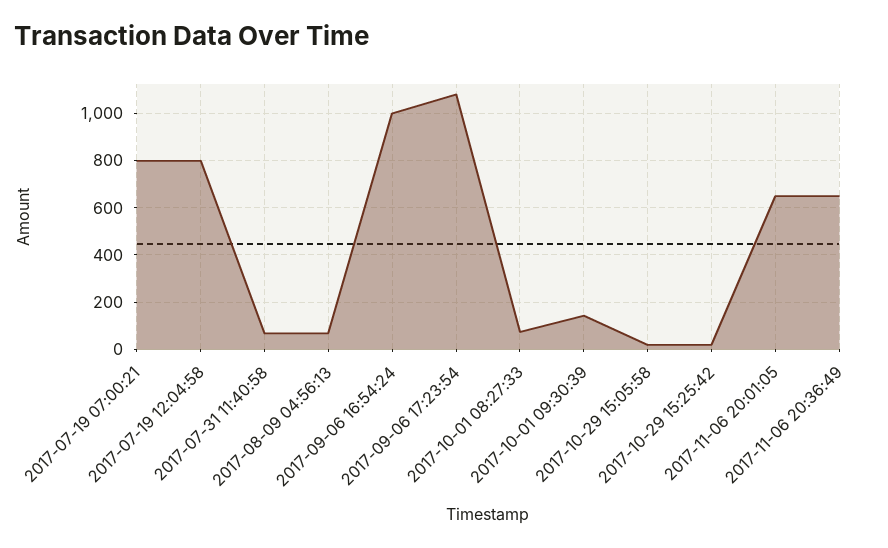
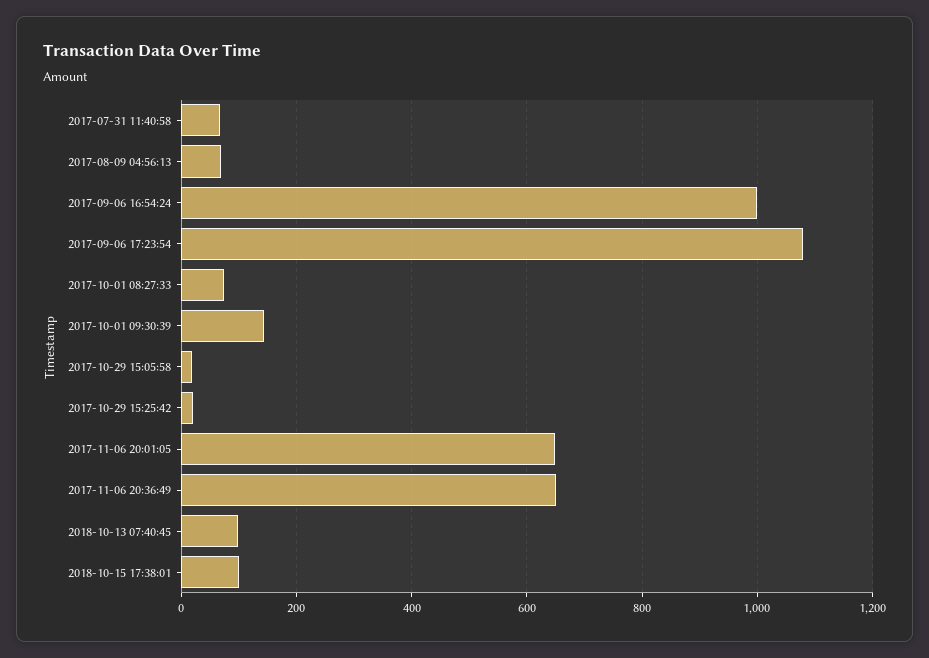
2017-07-19 07:00:21: 800 -> none
2017-07-19 12:04:58: 800 -> none
2018-10-13 07:40:45: none -> 100
2018-10-15 17:38:01: none -> 100

